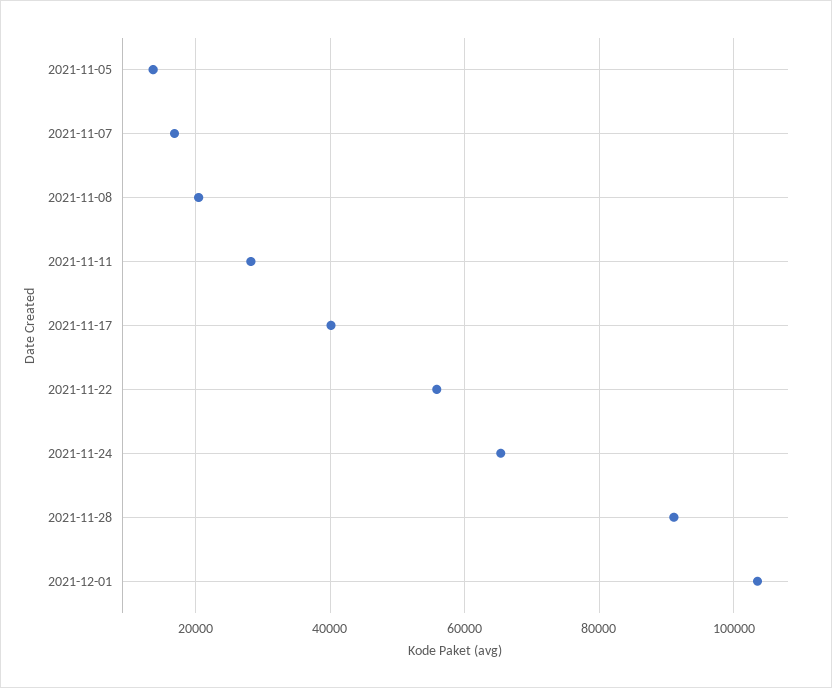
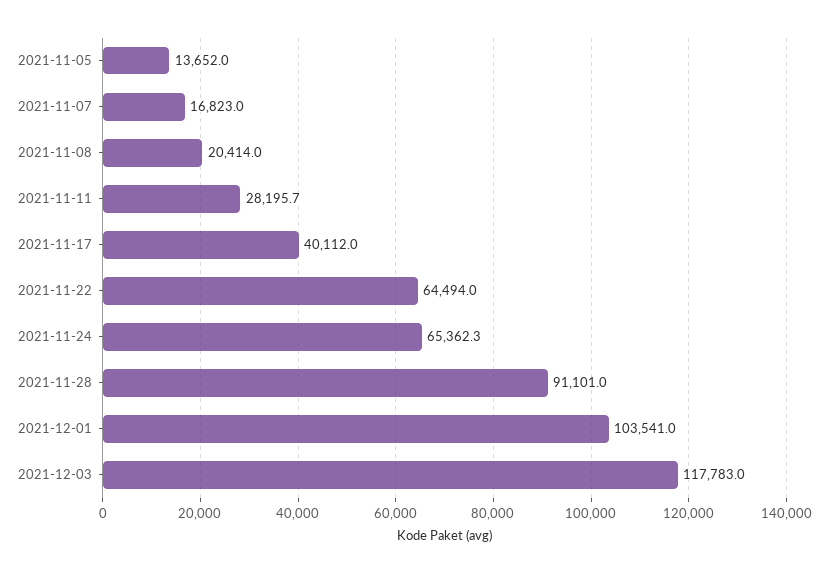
2021-11-22: 56000 -> 64494
2021-12-03: none -> 117783

